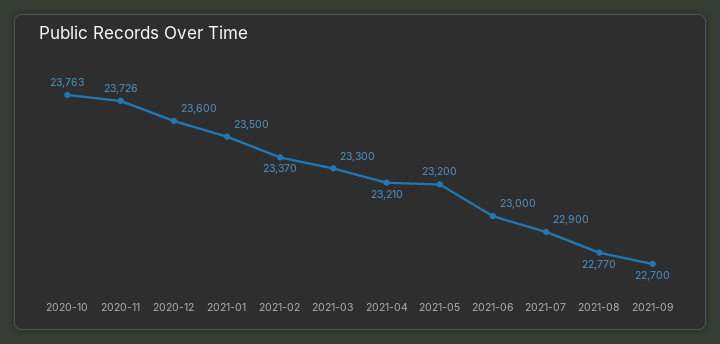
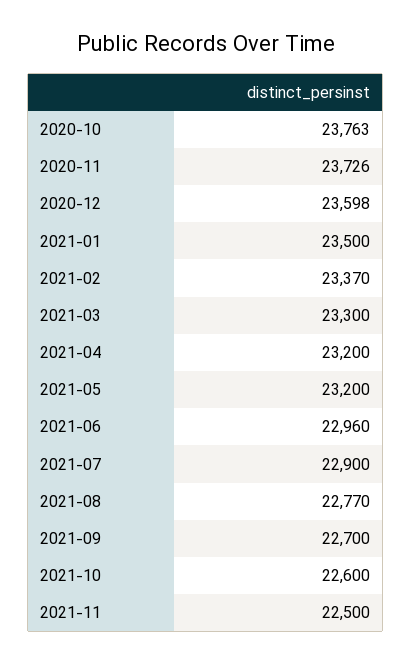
2020-12: 23600 -> 23598
2021-04: 23210 -> 23200
2021-06: 23000 -> 22960
2021-10: none -> 22600
2021-11: none -> 22500

